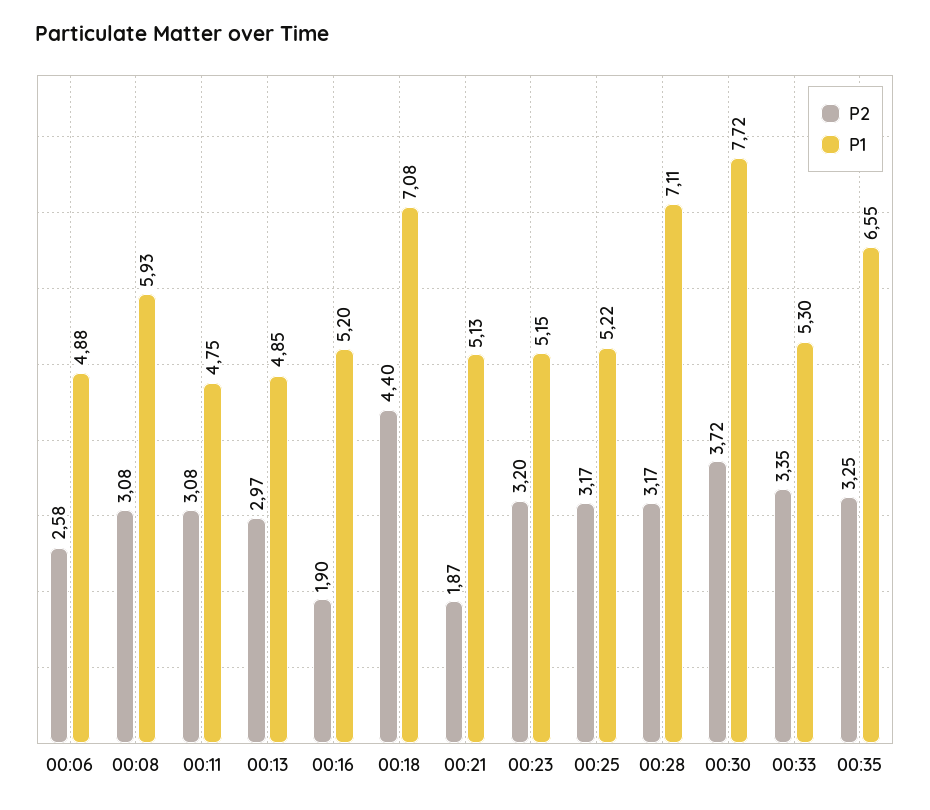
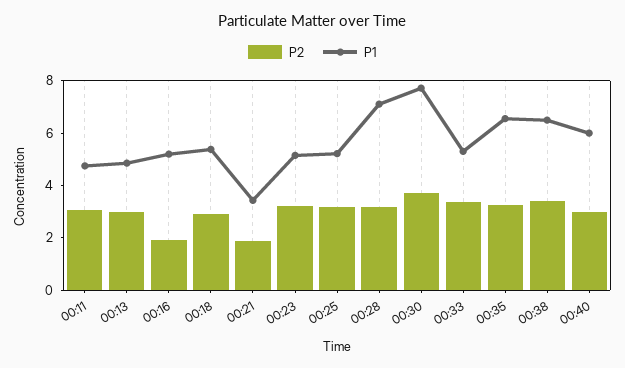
P2, 00:06: 2.58 -> none
P1, 00:06: 4.88 -> none
P2, 00:08: 3.08 -> none
P1, 00:08: 5.93 -> none
P2, 00:18: 4.4 -> 3
P1, 00:18: 7.08 -> 5.5
P1, 00:21: 5.13 -> 3.5
P2, 00:38: none -> 3.5
P1, 00:38: none -> 6.5
P2, 00:40: none -> 3
P1, 00:40: none -> 6

